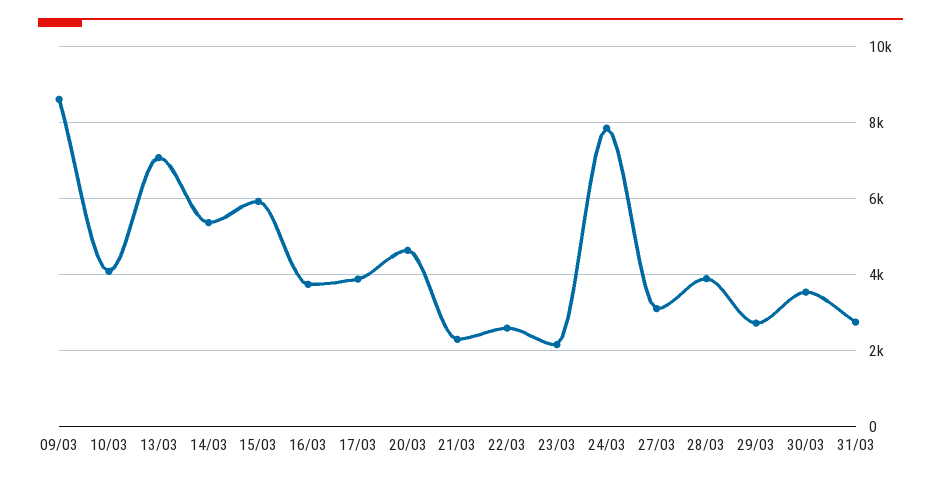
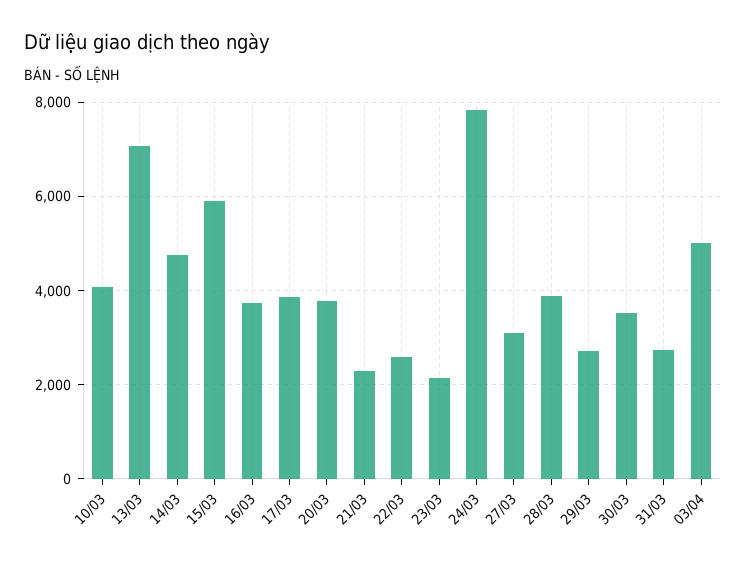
09/03: 8600 -> none
14/03: 5400 -> 4800
20/03: 4600 -> 3800
03/04: none -> 5000

